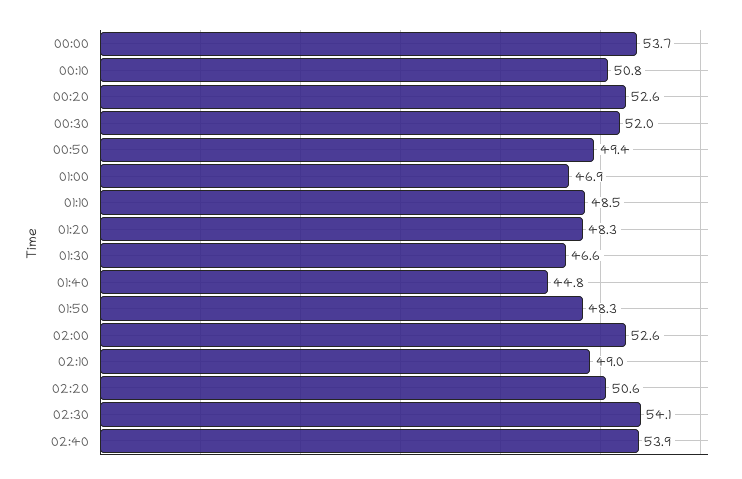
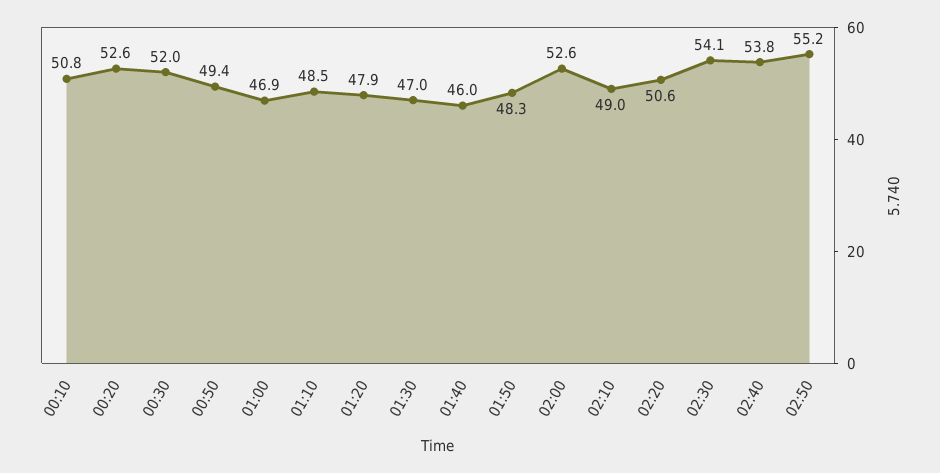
00:00: 53.7 -> none
01:20: 48.3 -> 47.9
01:30: 46.6 -> 47
01:40: 44.8 -> 46
02:40: 53.9 -> 53.8
02:50: none -> 55.2

